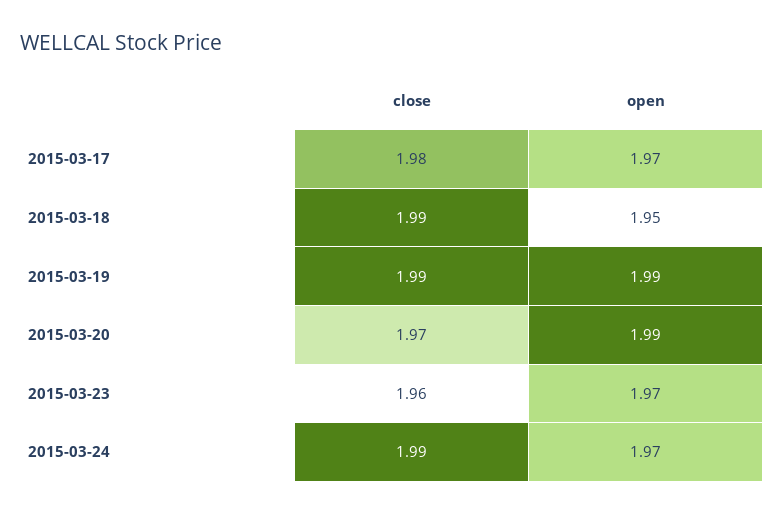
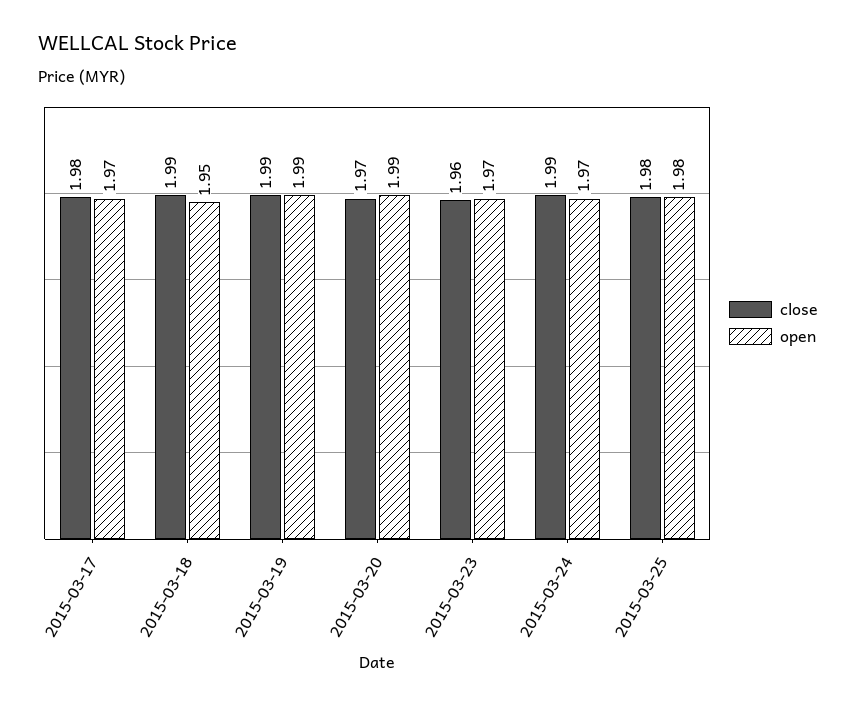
close, 2015-03-25: none -> 1.98
open, 2015-03-25: none -> 1.98

